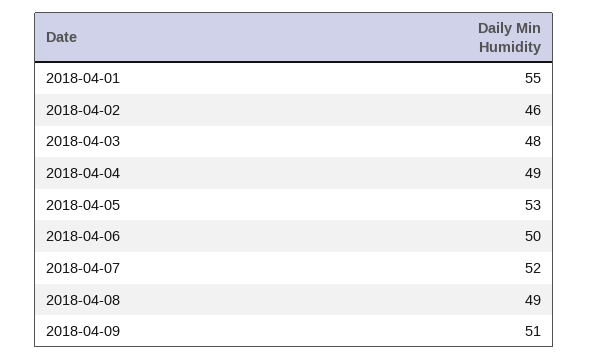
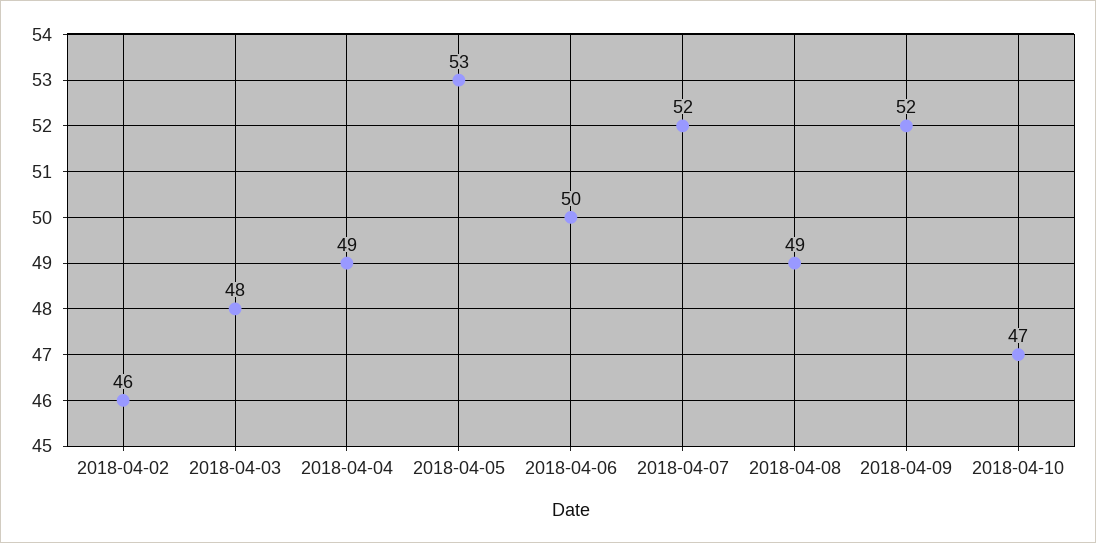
2018-04-01: 55 -> none
2018-04-09: 51 -> 52
2018-04-10: none -> 47

